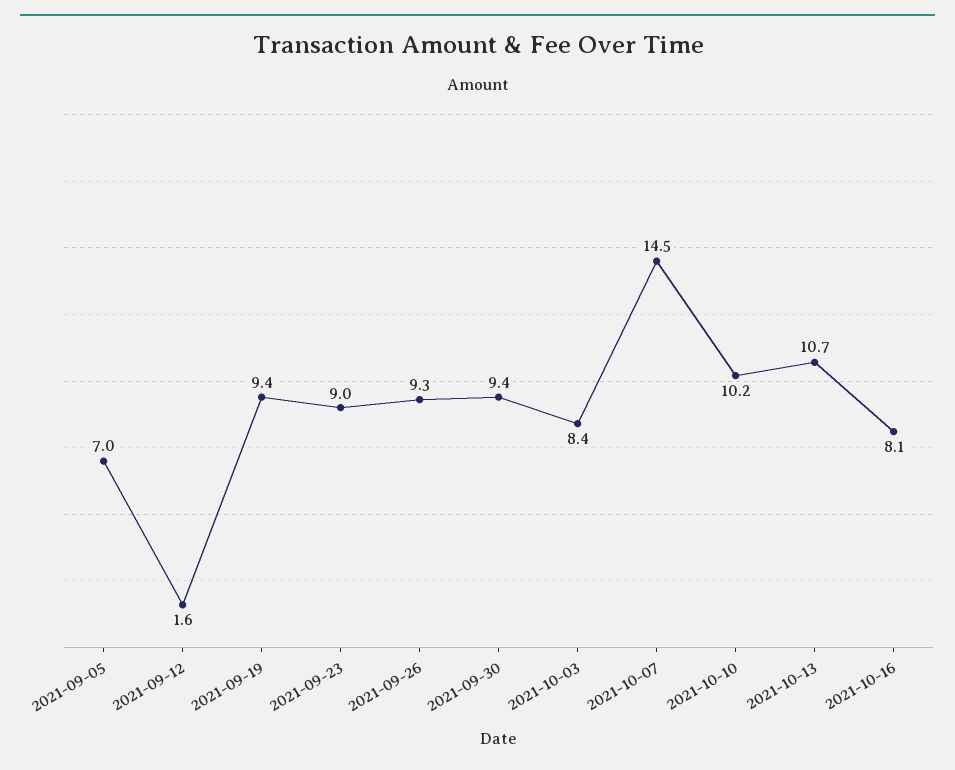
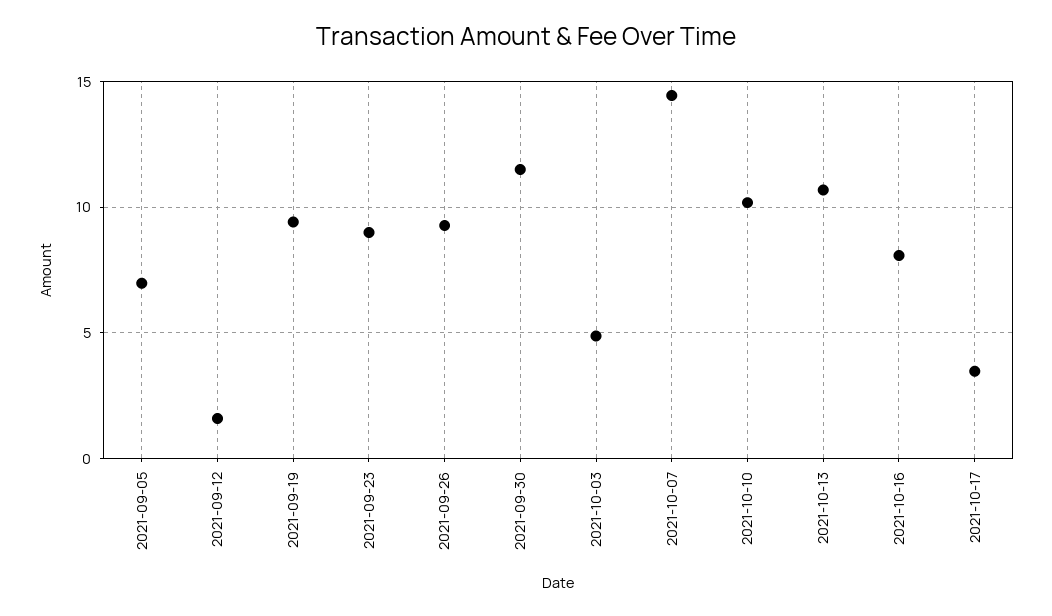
2021-09-30: 9.4 -> 11.5
2021-10-03: 8.4 -> 5
2021-10-17: none -> 3.5

